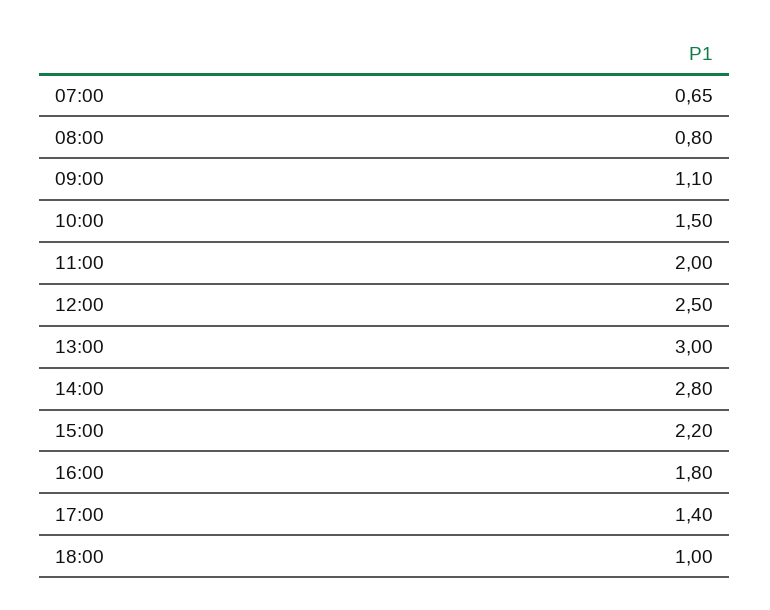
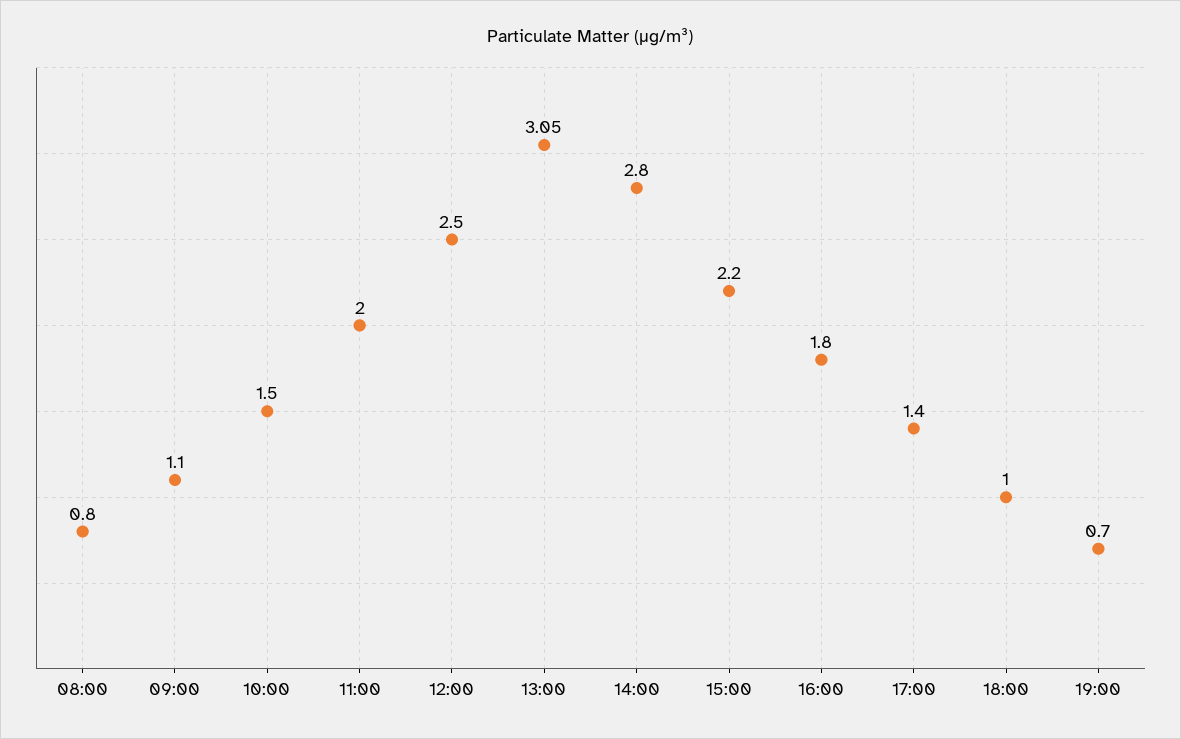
07:00: 0.65 -> none
13:00: 3 -> 3.05
19:00: none -> 0.7

